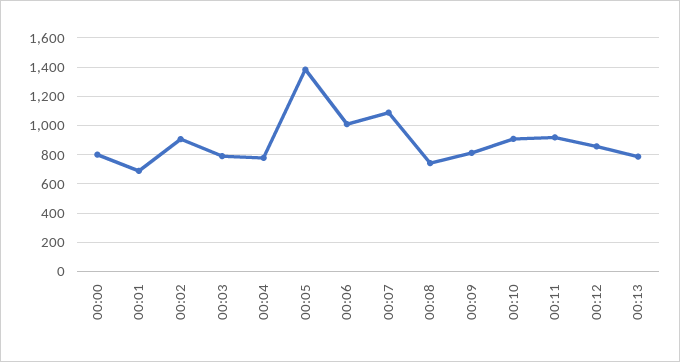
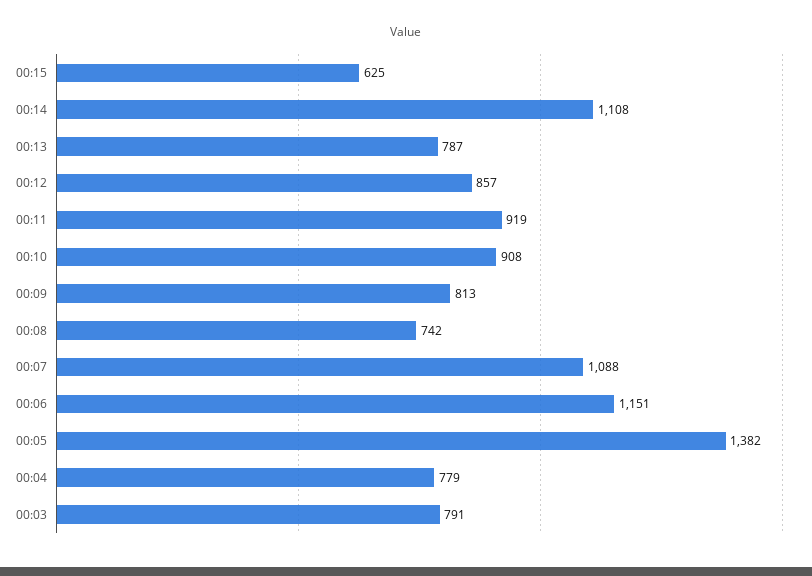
00:00: 800 -> none
00:01: 700 -> none
00:02: 900 -> none
00:06: 1000 -> 1151
00:15: none -> 625
00:14: none -> 1108

